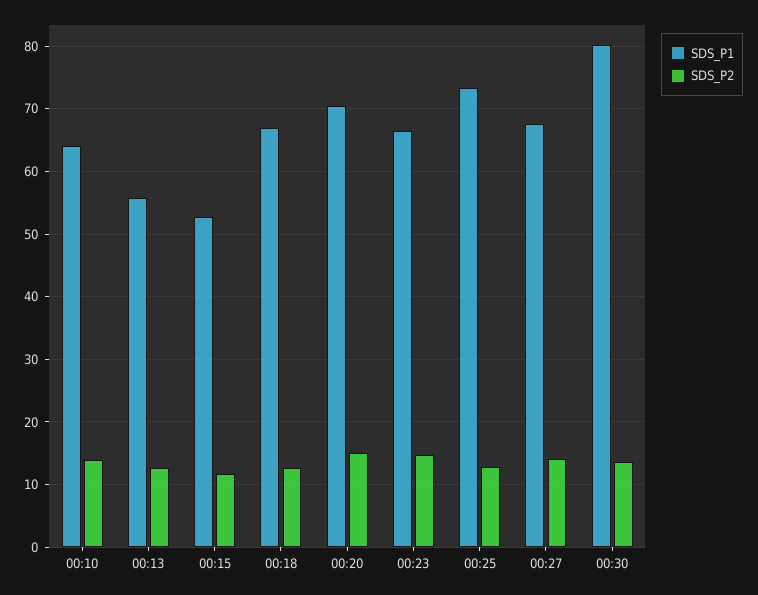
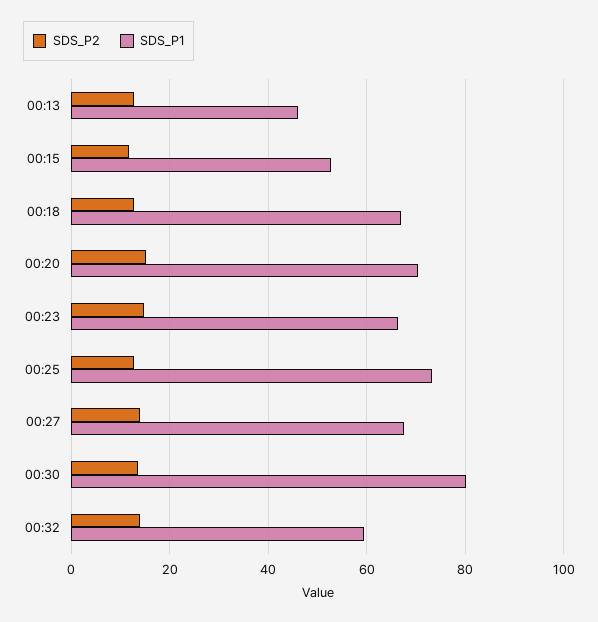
SDS_P1, 00:10: 64 -> none
SDS_P2, 00:10: 14 -> none
SDS_P1, 00:13: 56 -> 46
SDS_P2, 00:32: none -> 14
SDS_P1, 00:32: none -> 60

